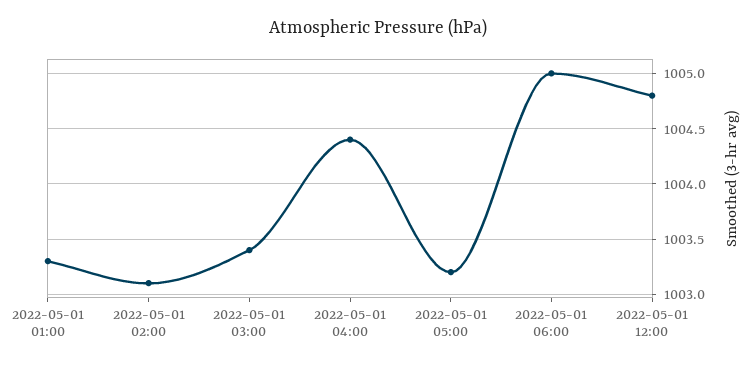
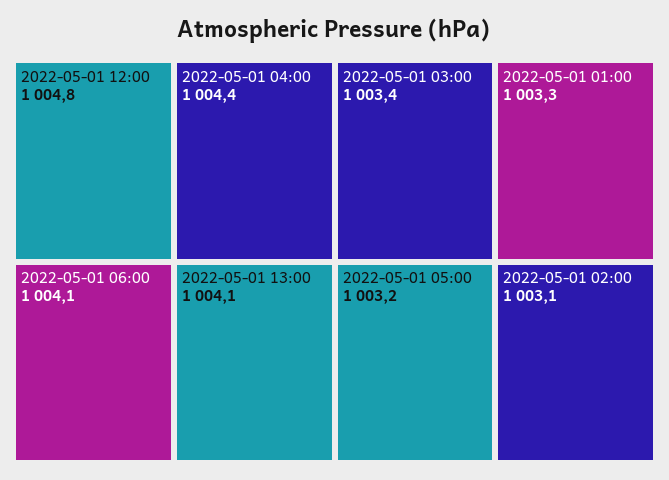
2022-05-01 06:00: 1005 -> 1004.1
2022-05-01 13:00: none -> 1004.1

